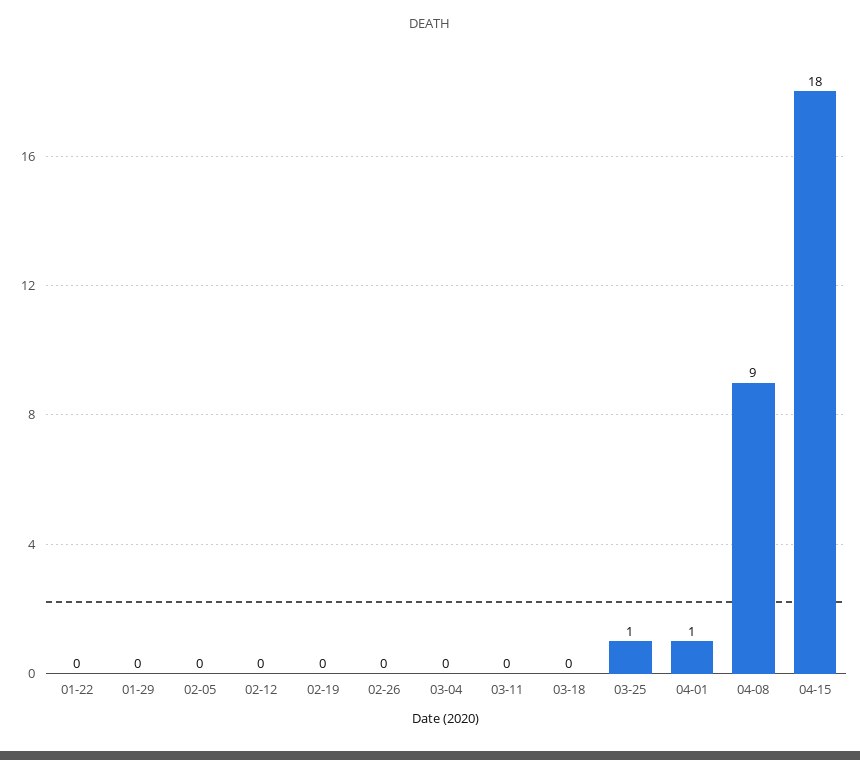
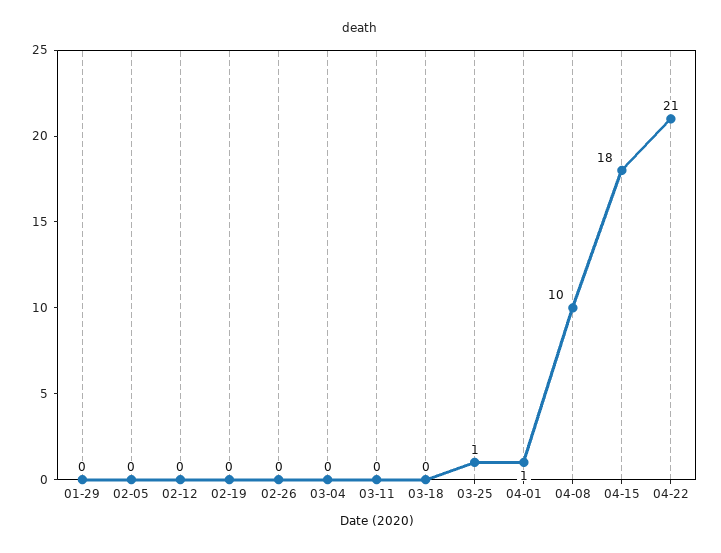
01-22: 0 -> none
04-08: 9 -> 10
04-22: none -> 21

